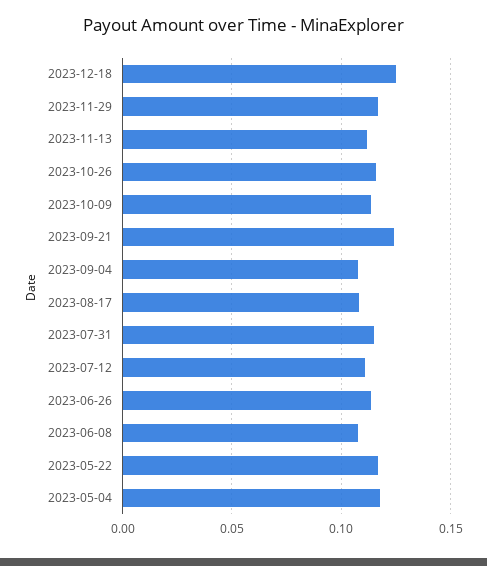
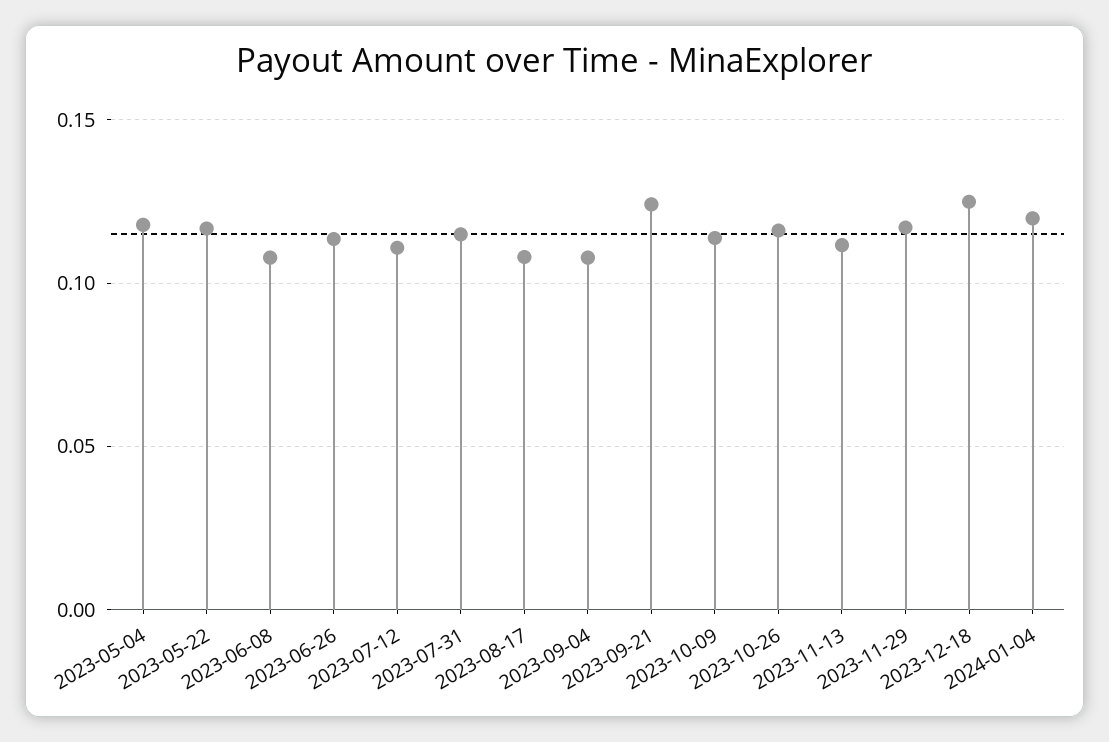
2024-01-04: none -> 0.12

